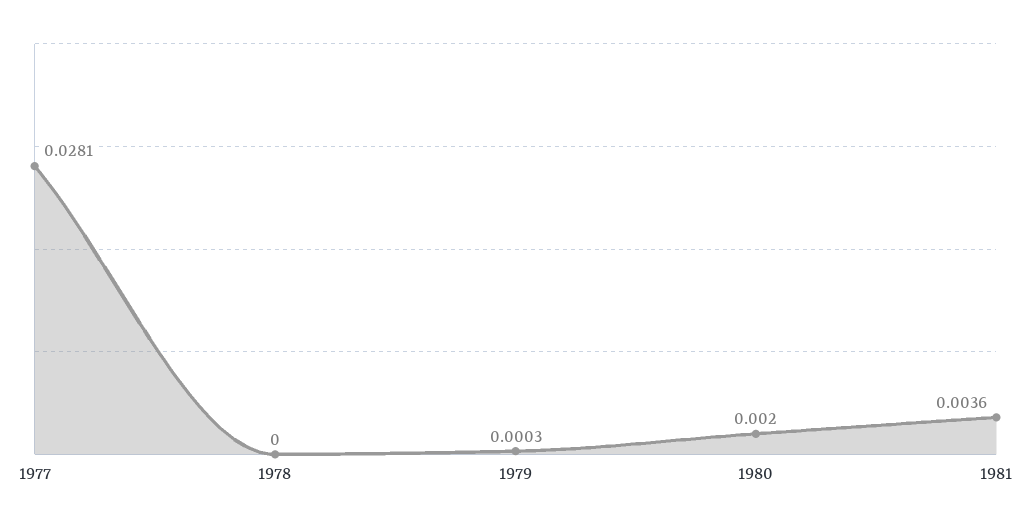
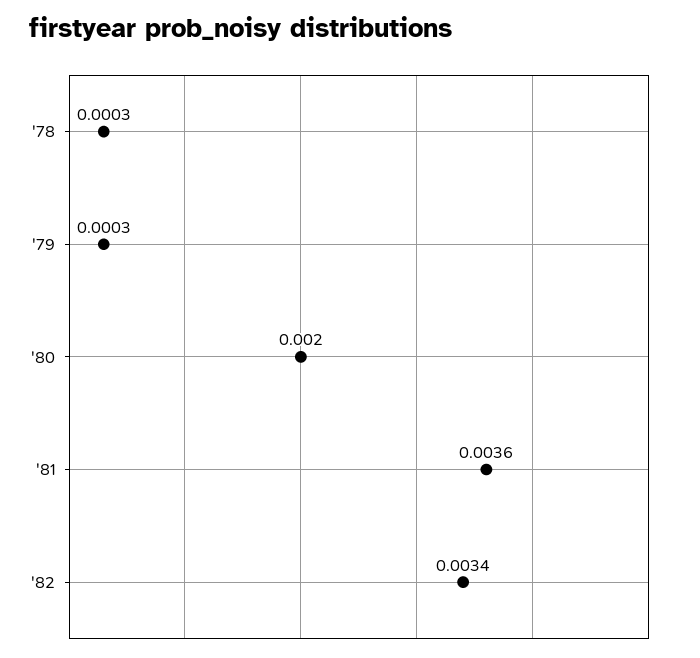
1977: 0.0281 -> none
1978: 0 -> 0.0003
'82: none -> 0.0034

